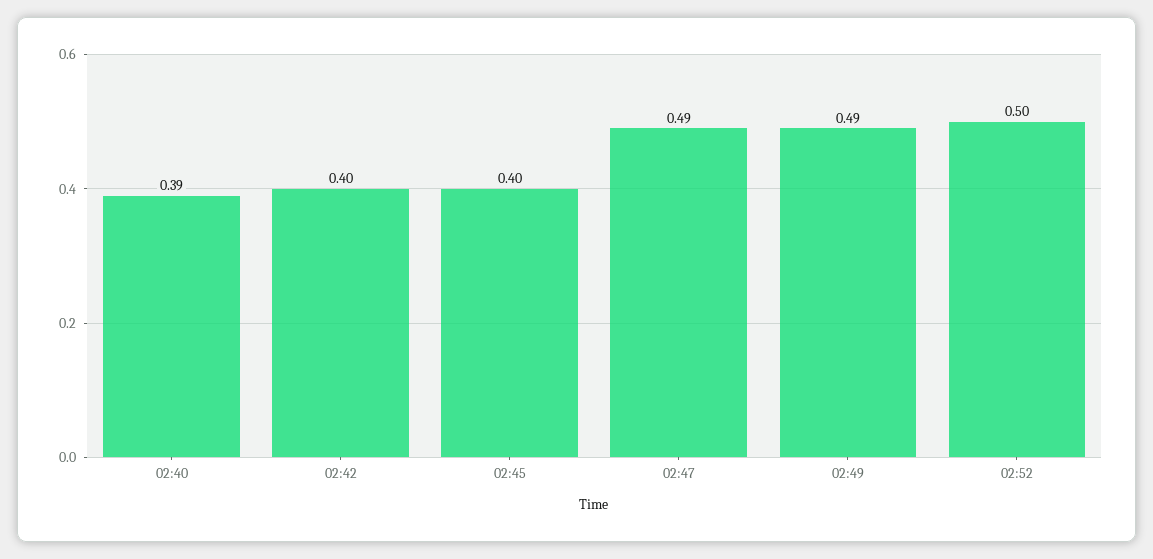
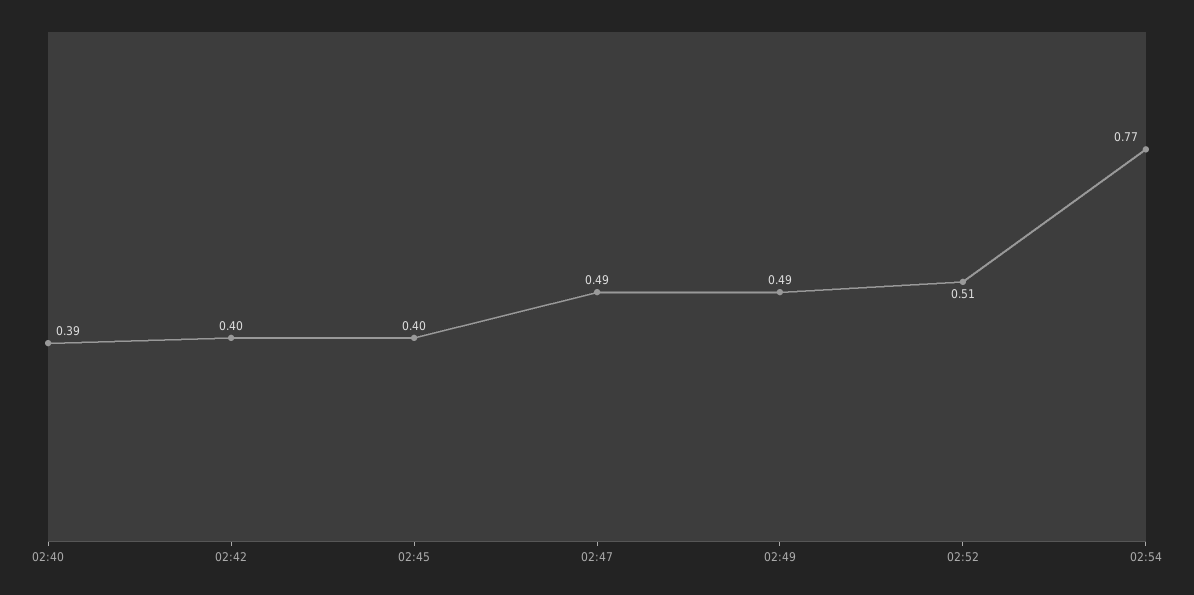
02:52: 0.5 -> 0.51
02:54: none -> 0.77

